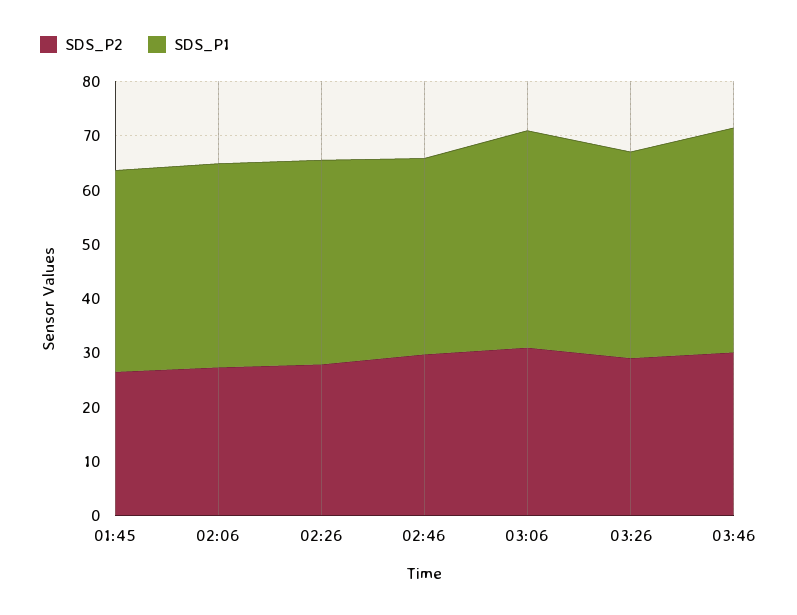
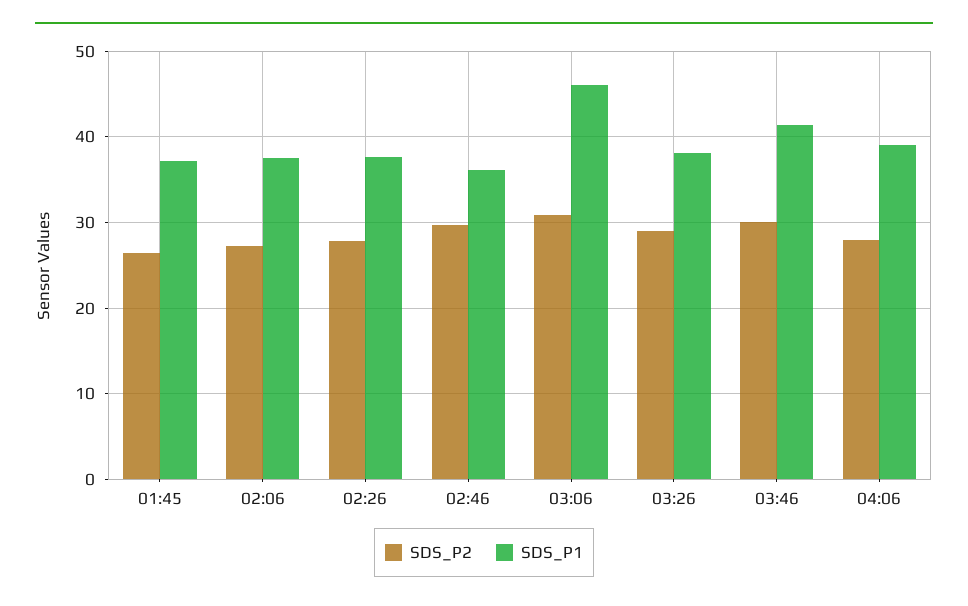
SDS_P1, 03:06: 40 -> 46
SDS_P2, 04:06: none -> 28
SDS_P1, 04:06: none -> 39

